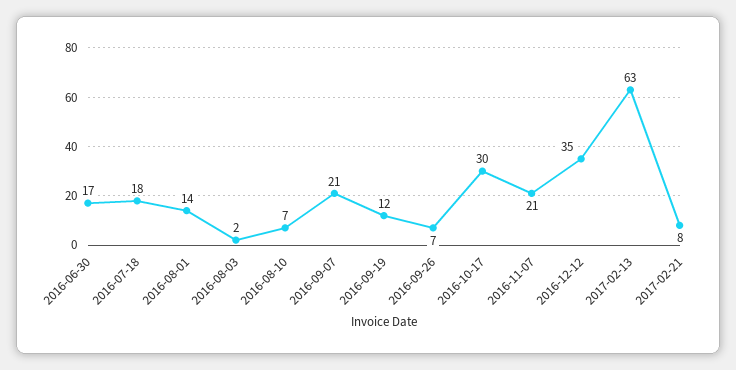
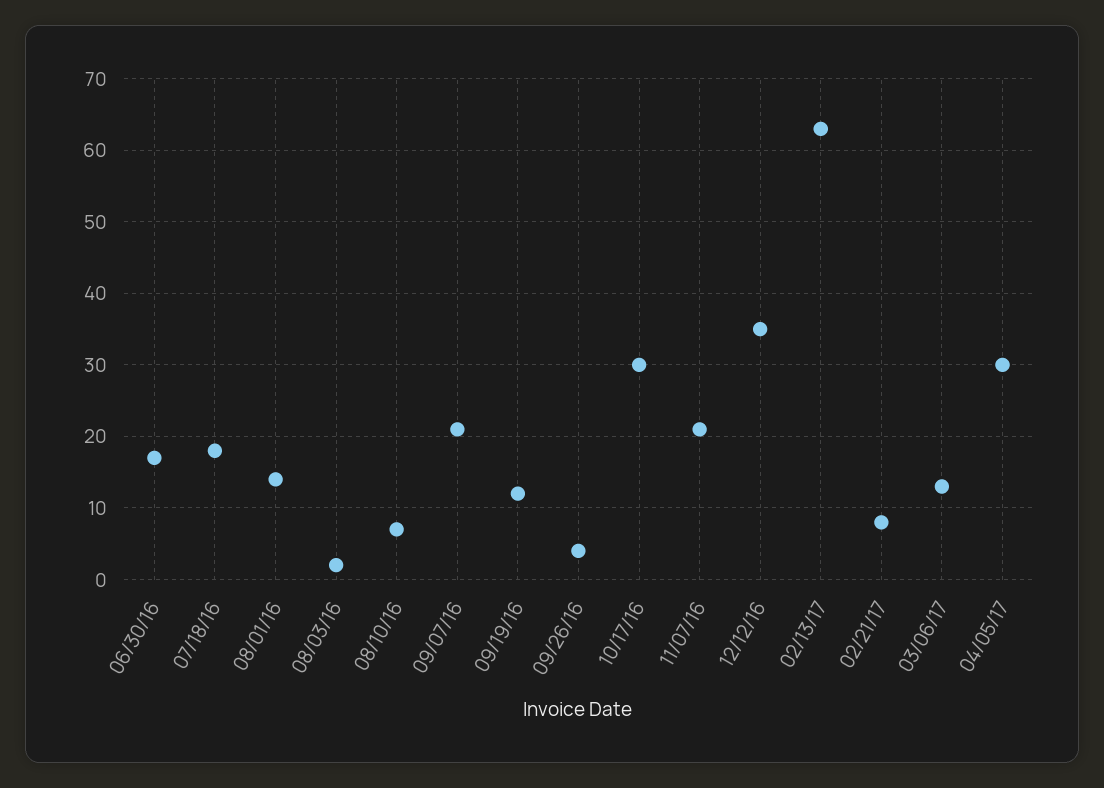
2016-09-26: 7 -> 4
03/06/17: none -> 13
04/05/17: none -> 30

